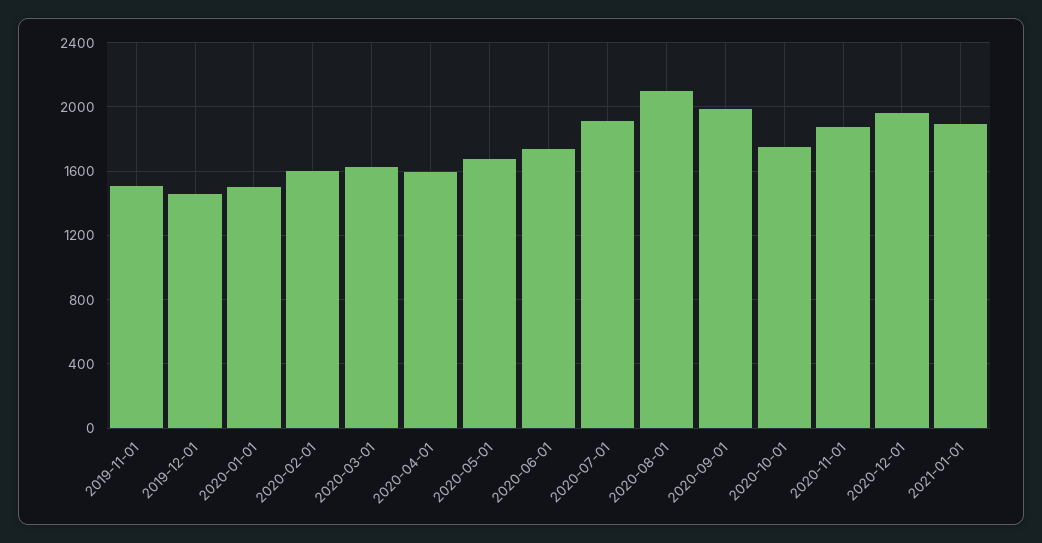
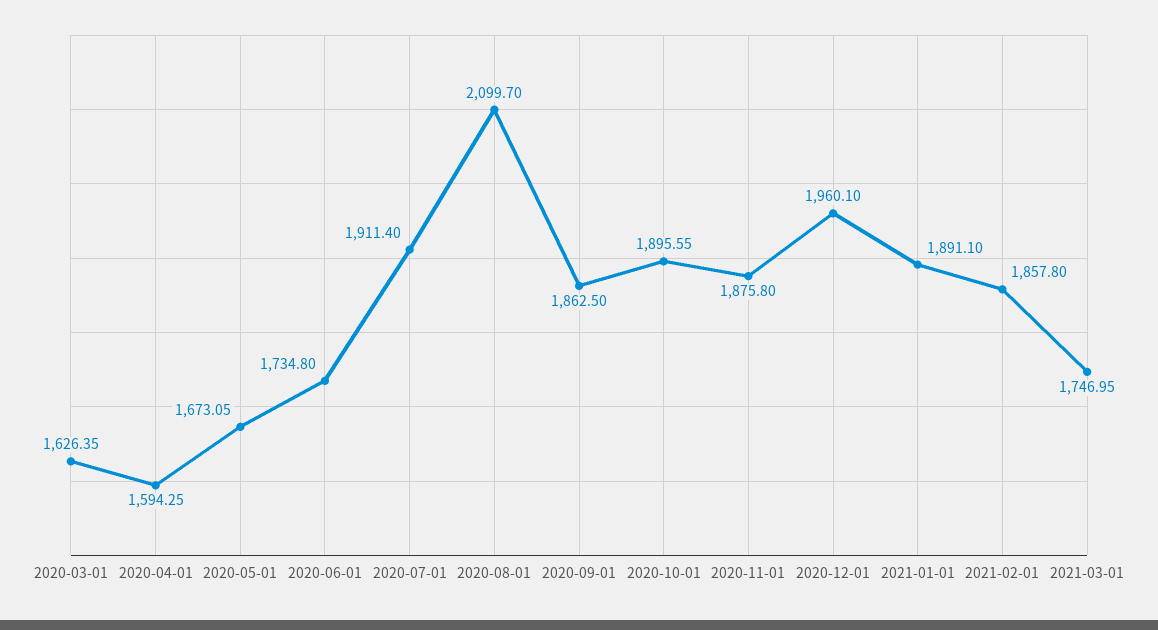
2019-11-01: 1500 -> none
2019-12-01: 1450 -> none
2020-01-01: 1500 -> none
2020-02-01: 1600 -> none
2020-09-01: 2000 -> 1862.5
2020-10-01: 1750 -> 1895.55
2021-02-01: none -> 1857.8
2021-03-01: none -> 1746.95

